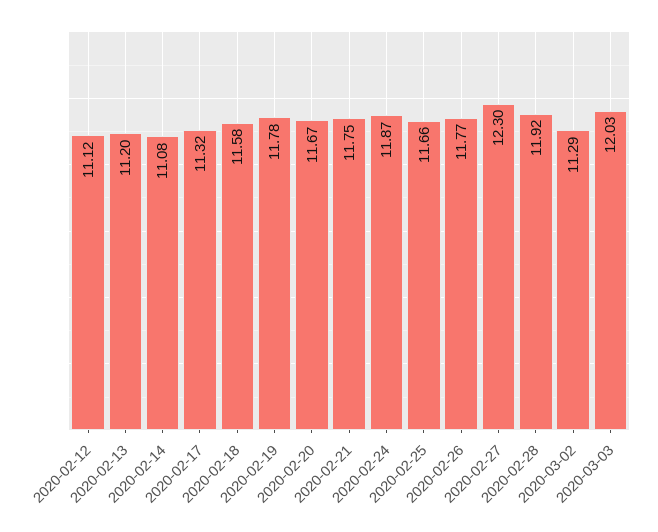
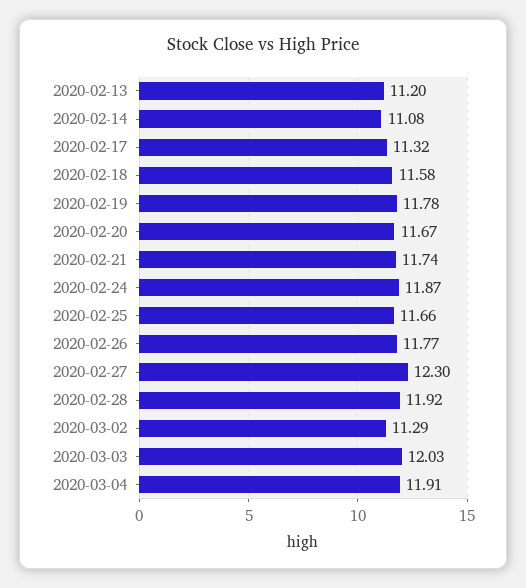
2020-02-12: 11.12 -> none
2020-02-21: 11.75 -> 11.74
2020-03-04: none -> 11.91

